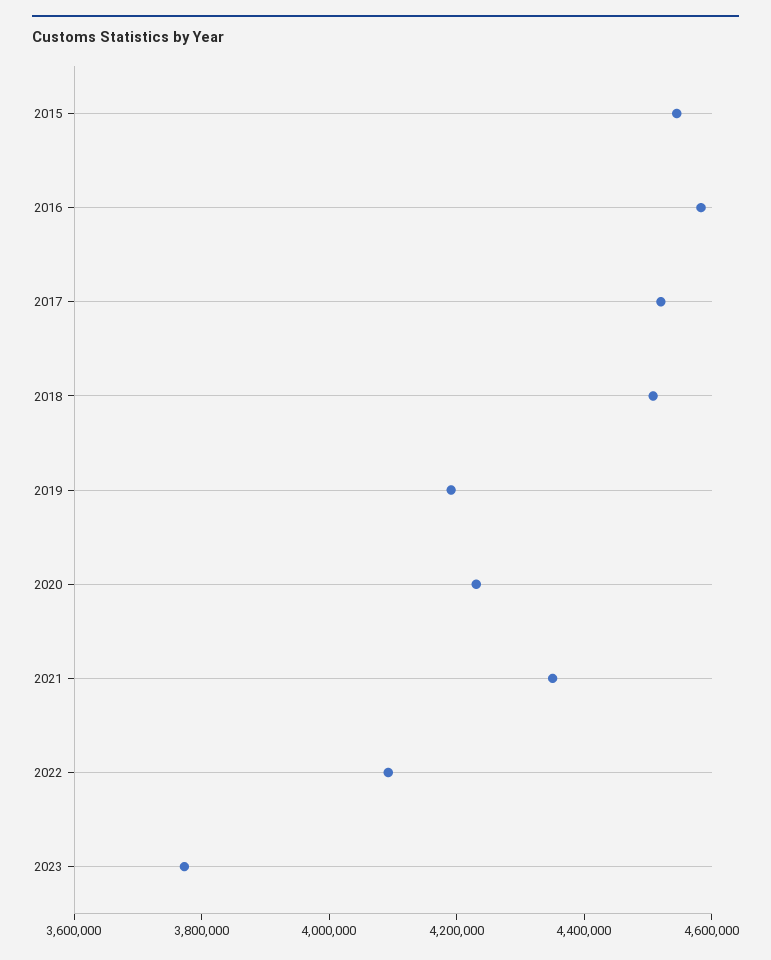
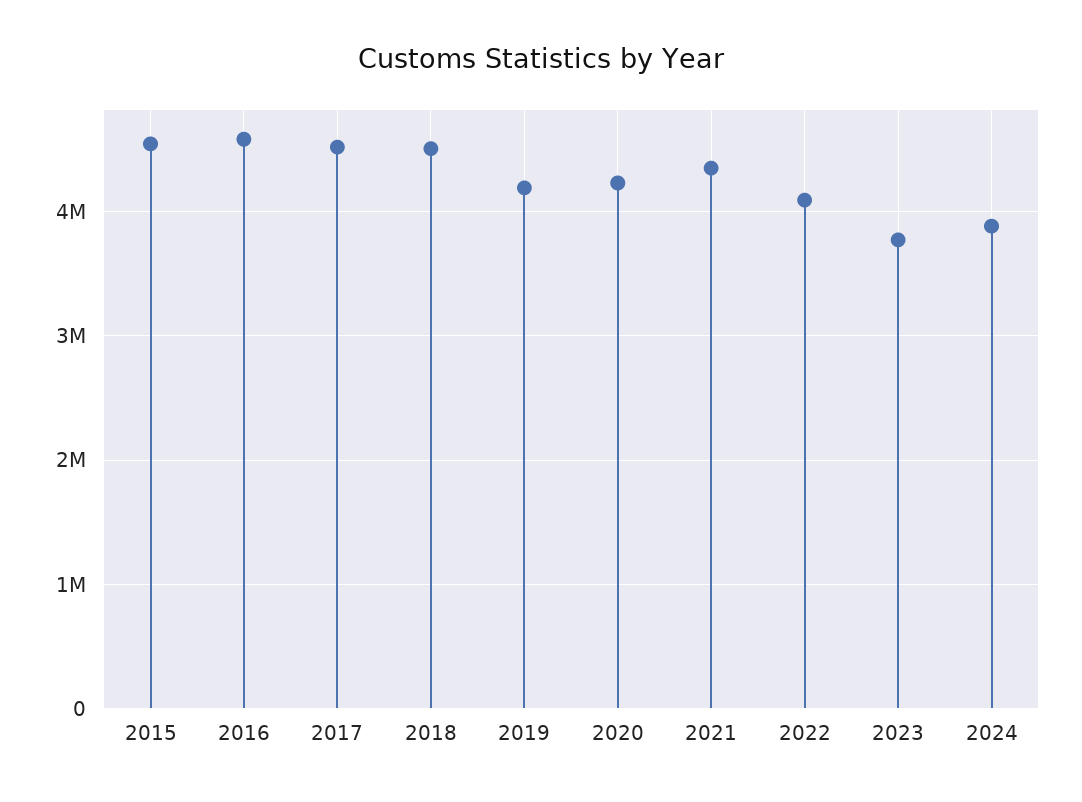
2024: none -> 3900000

